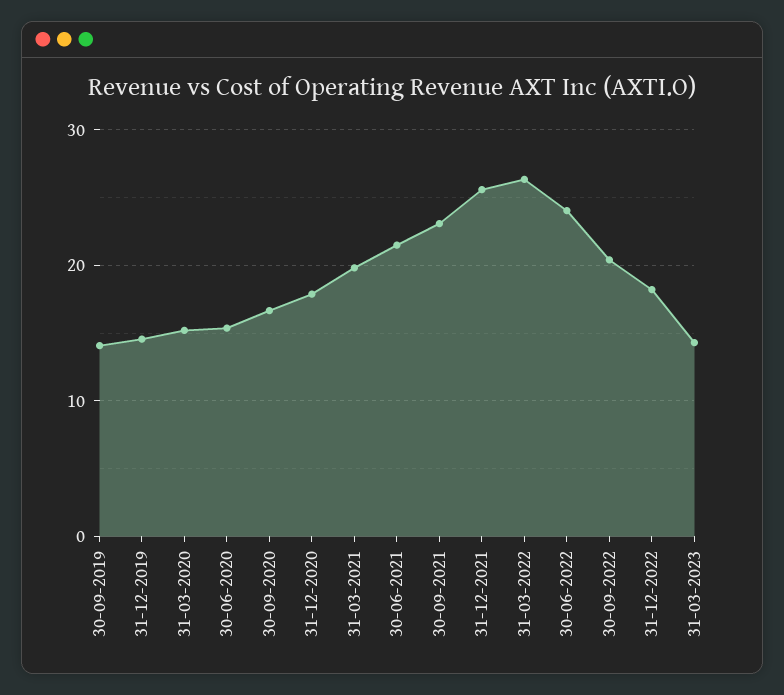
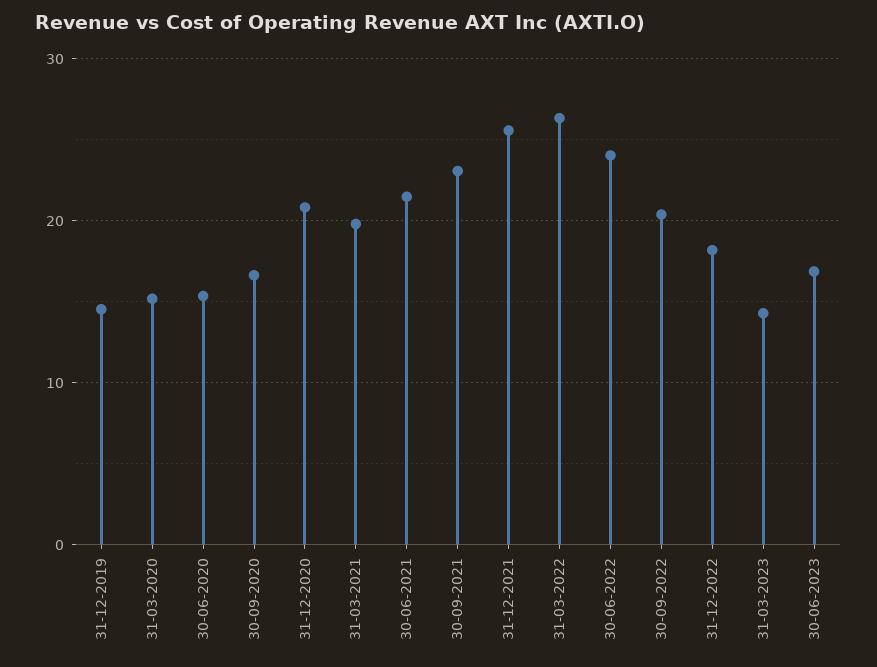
30-09-2019: 14 -> none
31-12-2020: 18 -> 21
30-06-2023: none -> 17

